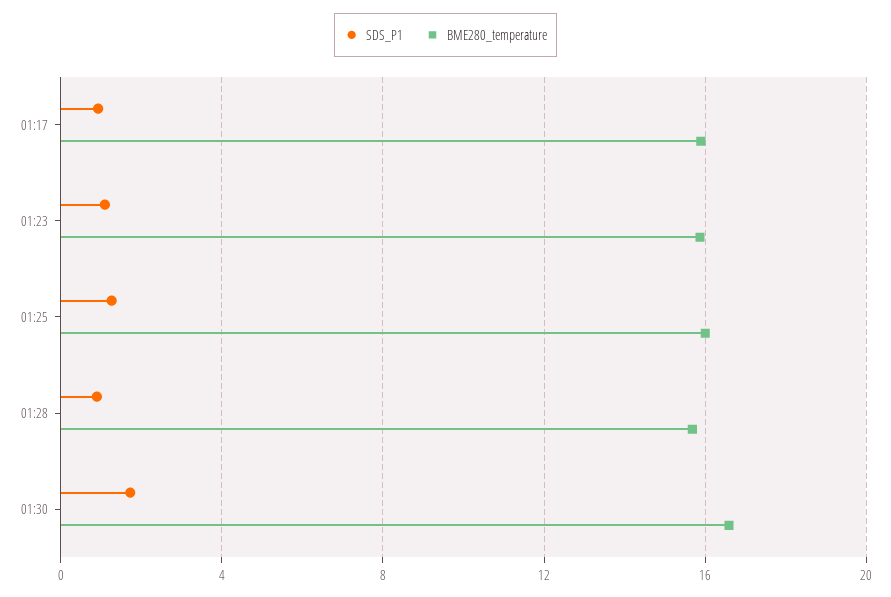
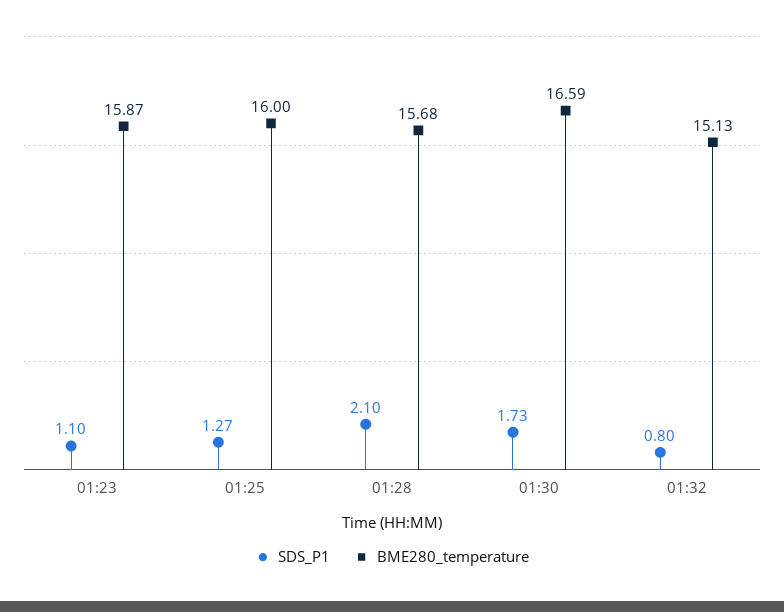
SDS_P1, 01:17: 1 -> none
BME280_temperature, 01:17: 16 -> none
SDS_P1, 01:28: 1 -> 2.1
SDS_P1, 01:32: none -> 0.8
BME280_temperature, 01:32: none -> 15.13

